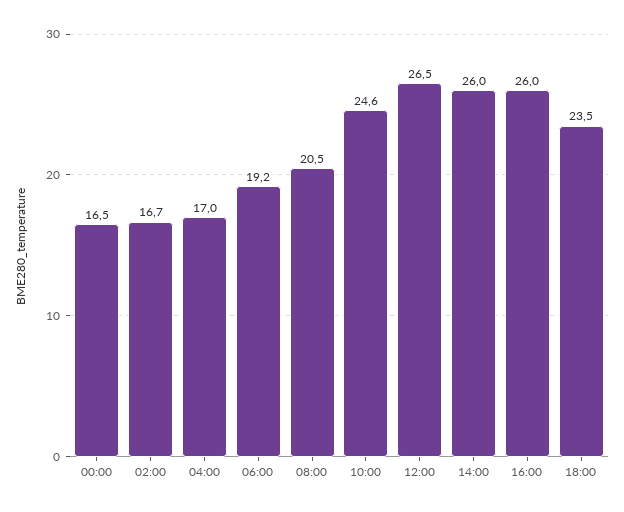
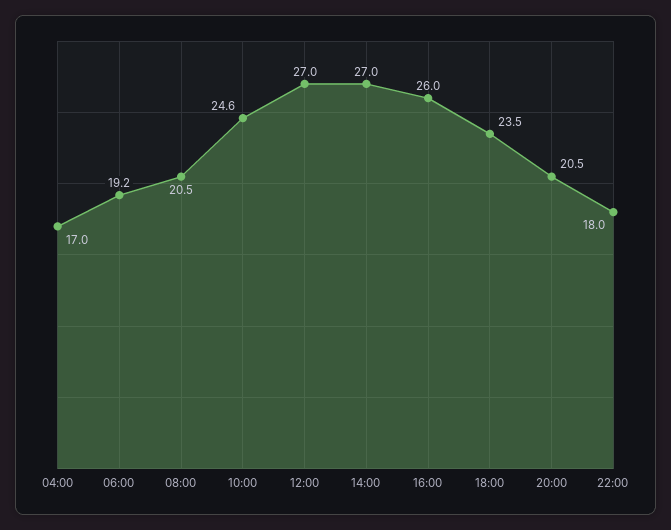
00:00: 16.5 -> none
02:00: 16.7 -> none
12:00: 26.5 -> 27
14:00: 26 -> 27
20:00: none -> 20.5
22:00: none -> 18

